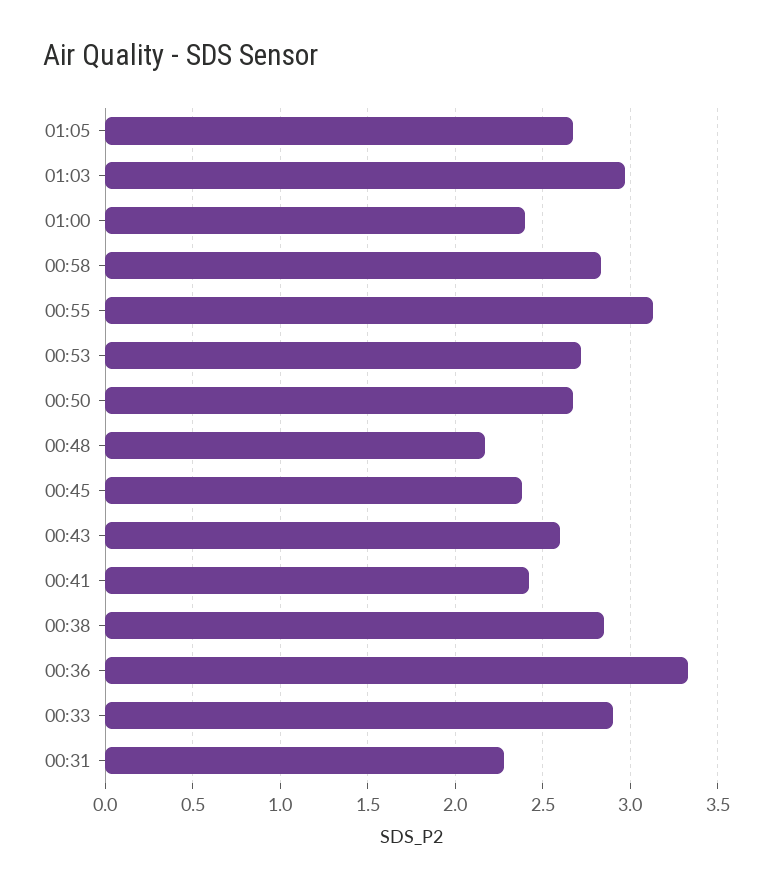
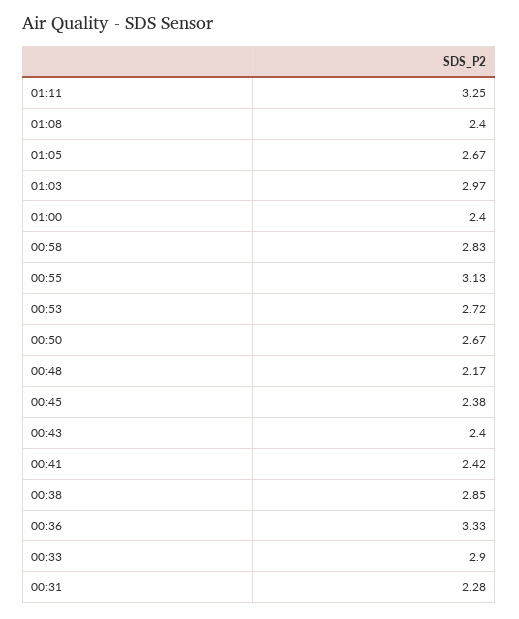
00:43: 2.6 -> 2.4
01:11: none -> 3.25
01:08: none -> 2.4

